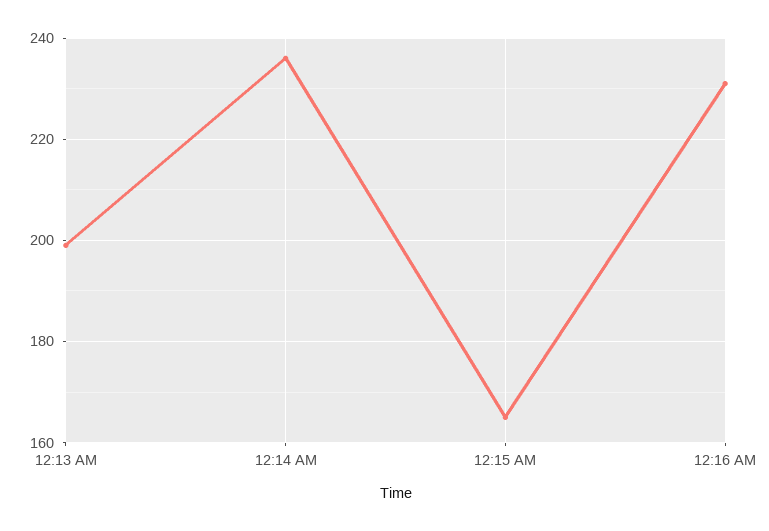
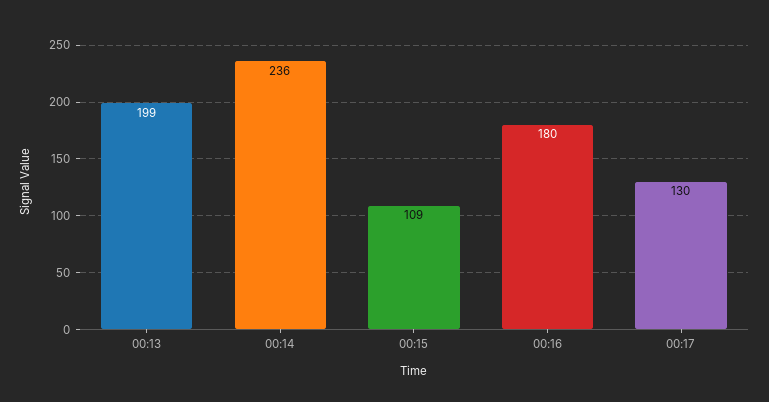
12:15 AM: 165 -> 109
12:16 AM: 230 -> 180
00:17: none -> 130

